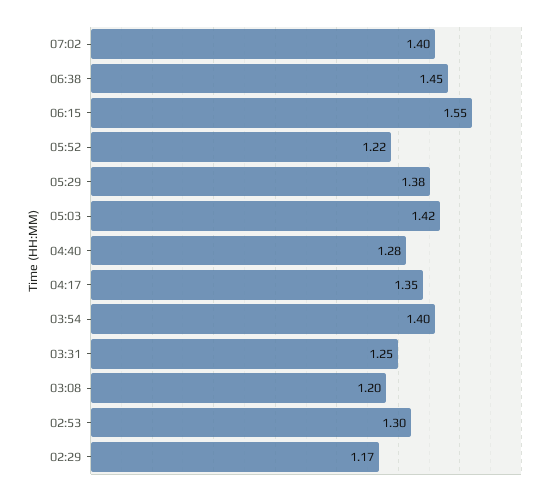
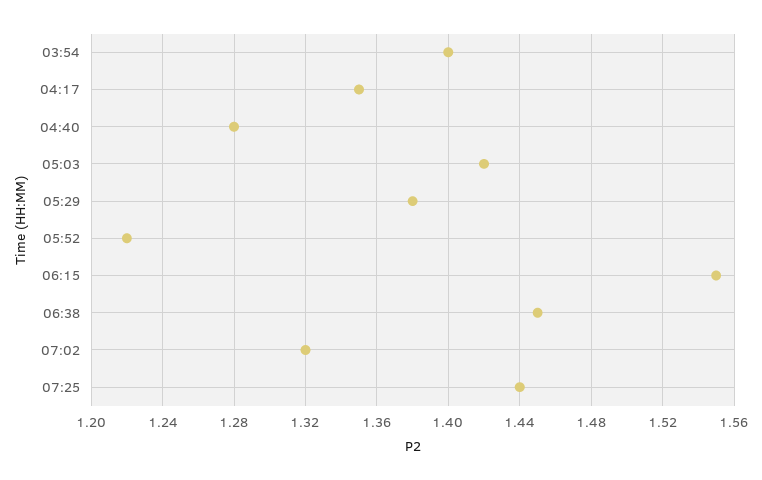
07:02: 1.4 -> 1.32
03:31: 1.25 -> none
03:08: 1.2 -> none
02:53: 1.3 -> none
02:29: 1.17 -> none
07:25: none -> 1.44

